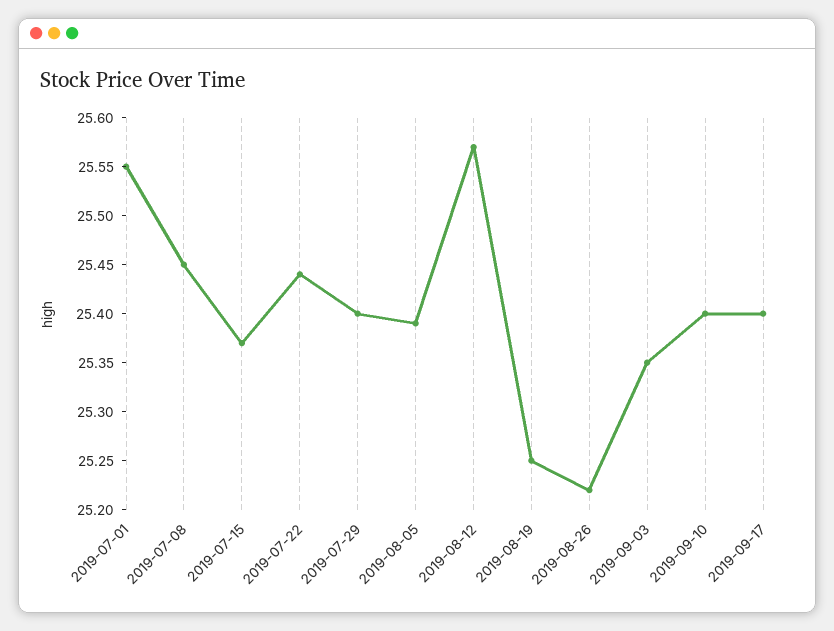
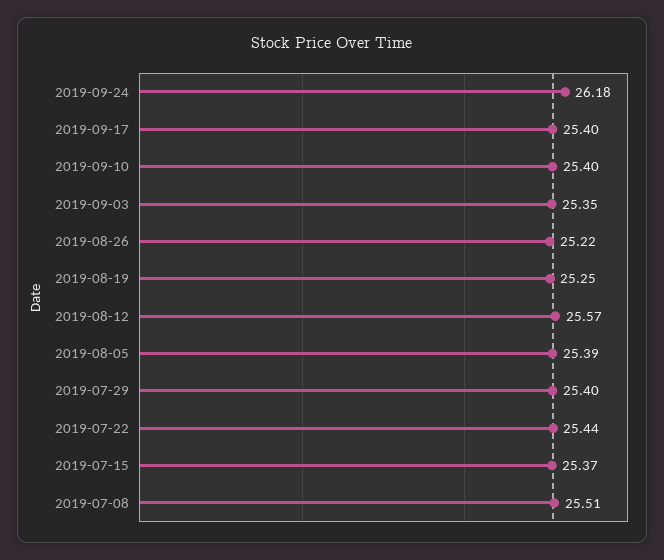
2019-07-01: 25.55 -> none
2019-07-08: 25.45 -> 25.51
2019-09-24: none -> 26.18

